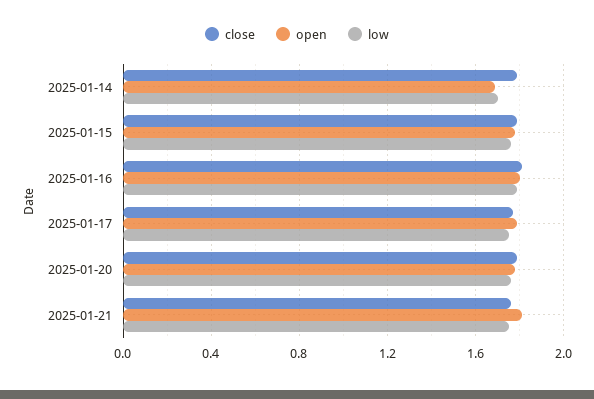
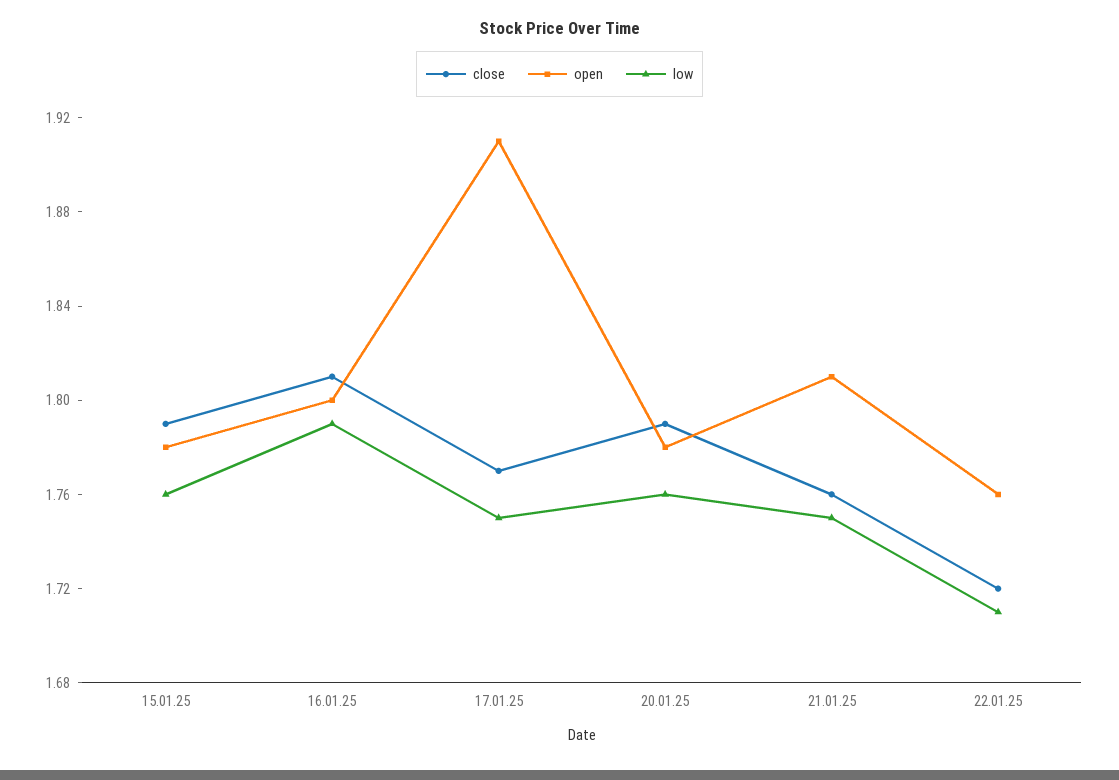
close, 2025-01-14: 1.8 -> none
open, 2025-01-14: 1.7 -> none
low, 2025-01-14: 1.7 -> none
open, 2025-01-17: 1.8 -> 1.91
close, 22.01.25: none -> 1.72
open, 22.01.25: none -> 1.76
low, 22.01.25: none -> 1.71

